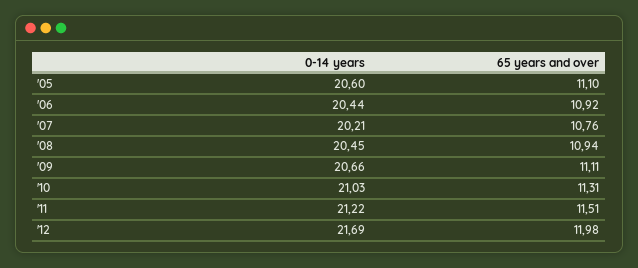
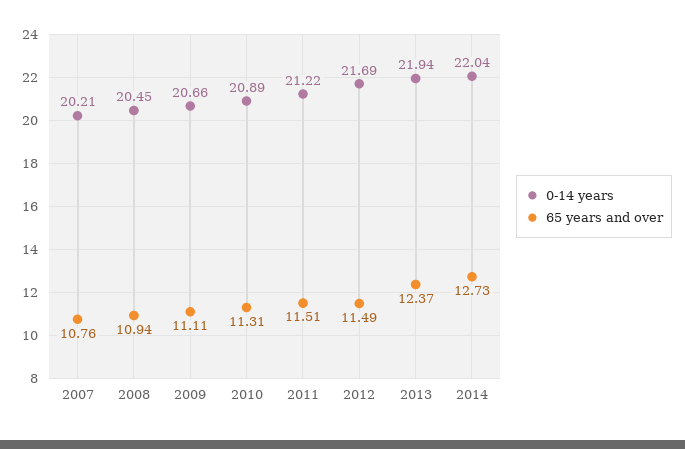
0-14 years, '05: 20.6 -> none
65 years and over, '05: 11.1 -> none
0-14 years, '06: 20.44 -> none
65 years and over, '06: 10.92 -> none
0-14 years, '10: 21.03 -> 20.89
65 years and over, '12: 11.98 -> 11.49
0-14 years, 2013: none -> 21.94
65 years and over, 2013: none -> 12.37
0-14 years, 2014: none -> 22.04
65 years and over, 2014: none -> 12.73

